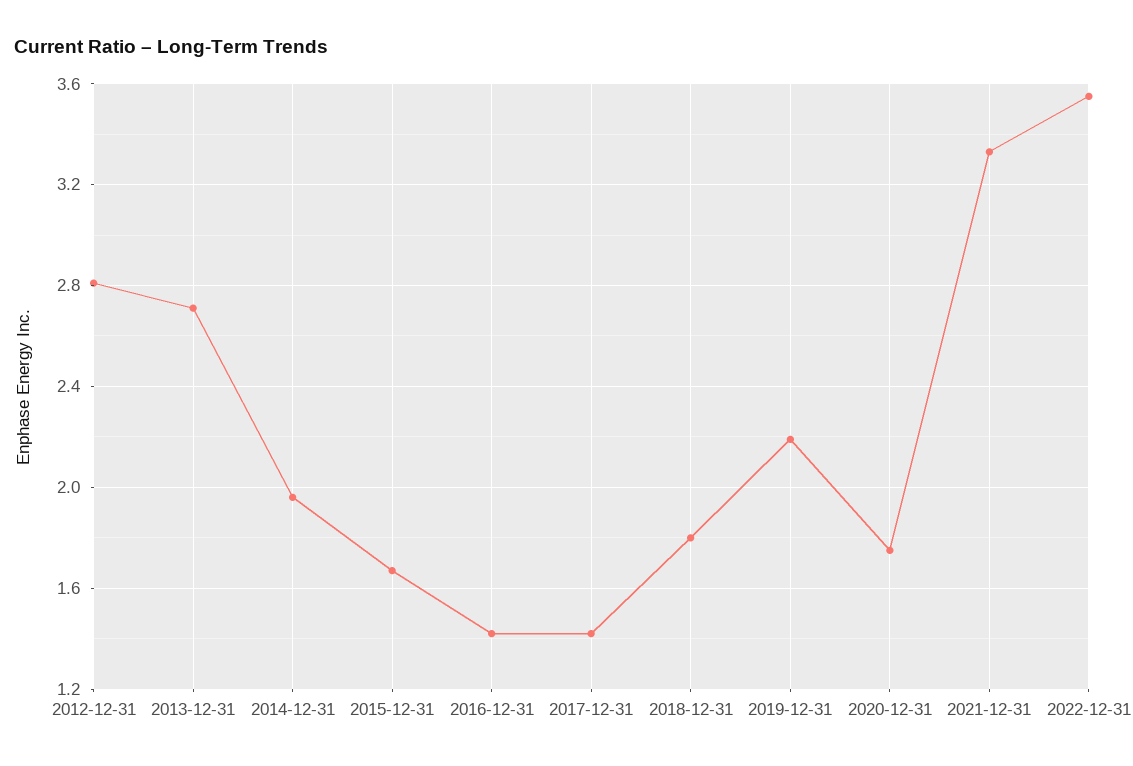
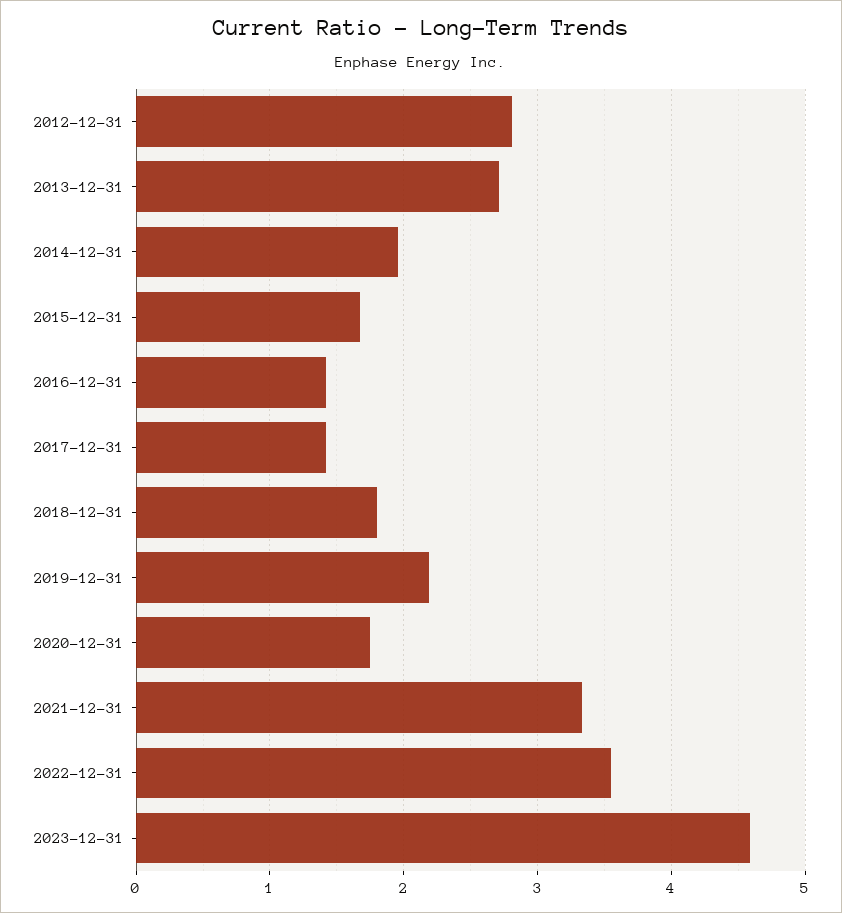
2023-12-31: none -> 4.6

